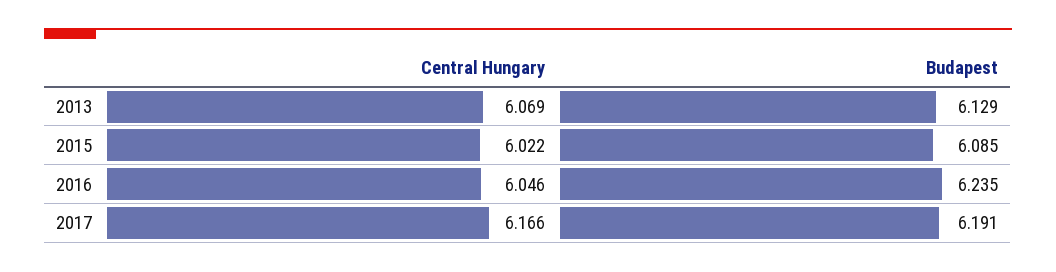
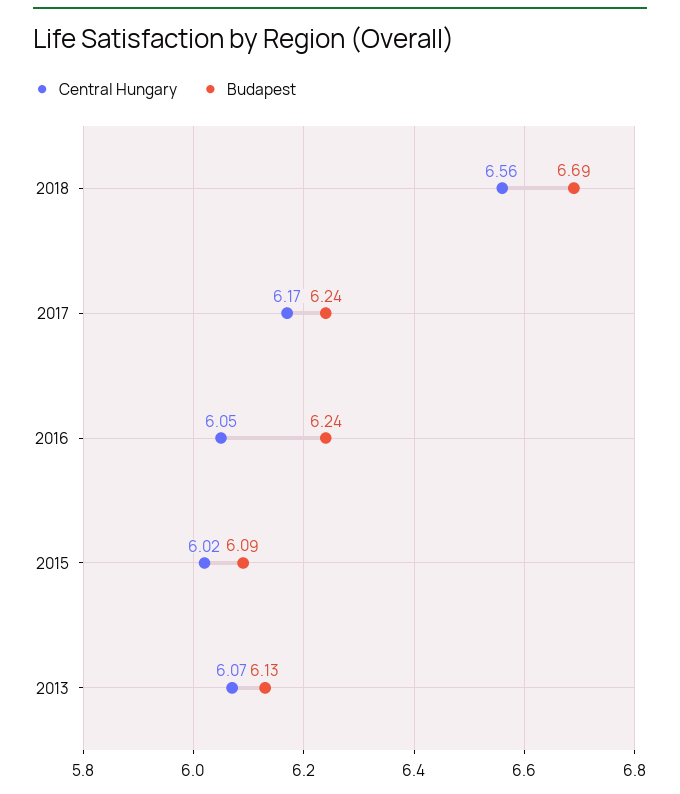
Budapest, 2017: 6.191 -> 6.24
Central Hungary, 2018: none -> 6.56
Budapest, 2018: none -> 6.69

